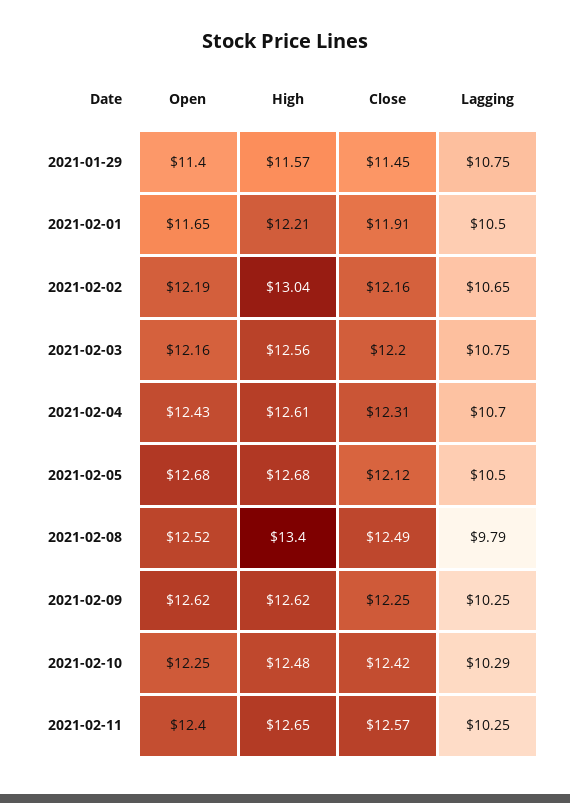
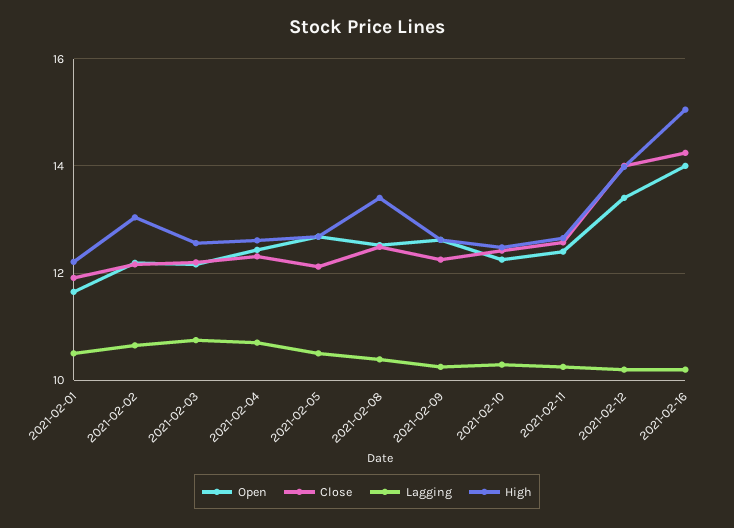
Open, 2021-01-29: 11.4 -> none
High, 2021-01-29: 11.57 -> none
Close, 2021-01-29: 11.45 -> none
Lagging, 2021-01-29: 10.75 -> none
Lagging, 2021-02-08: 9.79 -> 10.4
Open, 2021-02-12: none -> 13.4
Close, 2021-02-12: none -> 14
Lagging, 2021-02-12: none -> 10.2
High, 2021-02-12: none -> 14
Open, 2021-02-16: none -> 14
Close, 2021-02-16: none -> 14.2
Lagging, 2021-02-16: none -> 10.2
High, 2021-02-16: none -> 15

